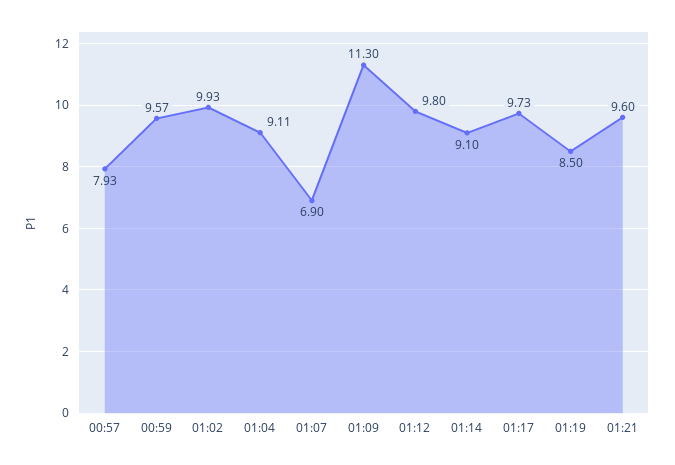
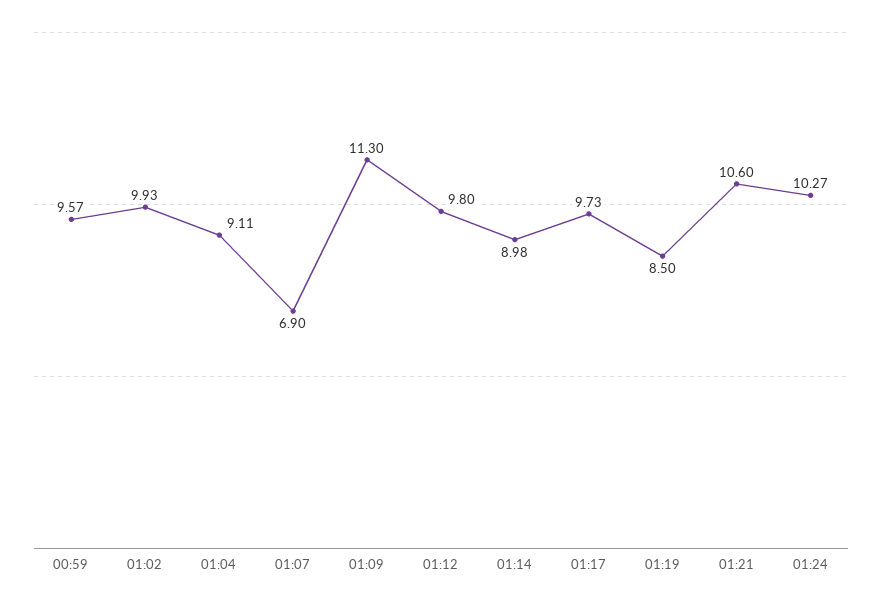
00:57: 7.93 -> none
01:14: 9.1 -> 8.98
01:21: 9.6 -> 10.6
01:24: none -> 10.27

